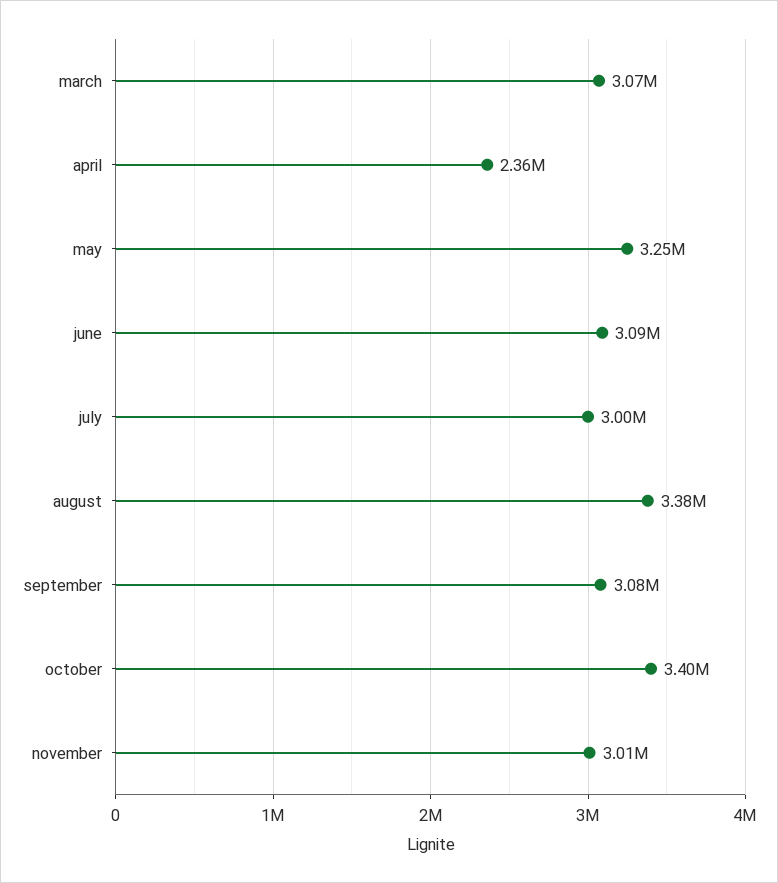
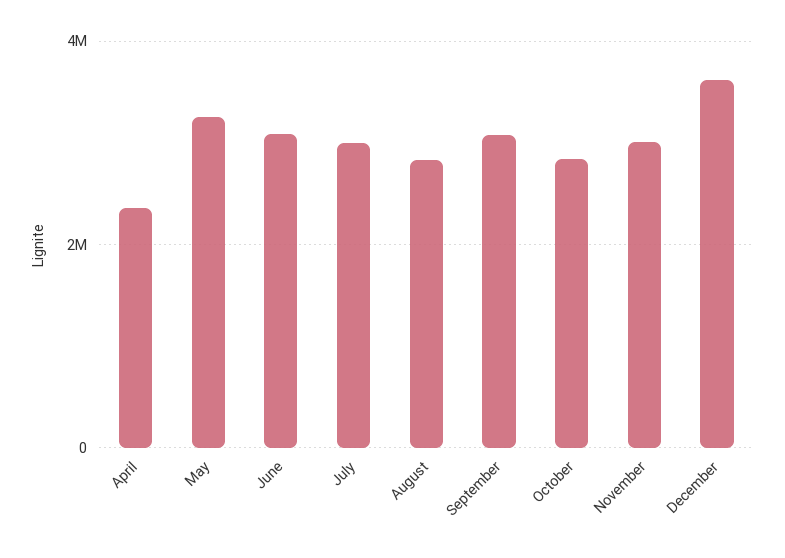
march: 3070000 -> none
august: 3380000 -> 2800000
october: 3400000 -> 2800000
December: none -> 3600000

